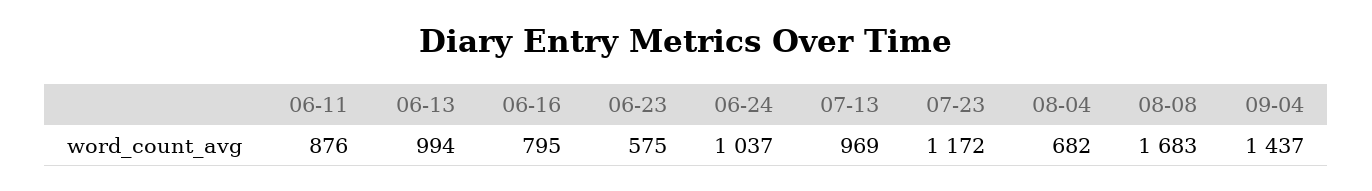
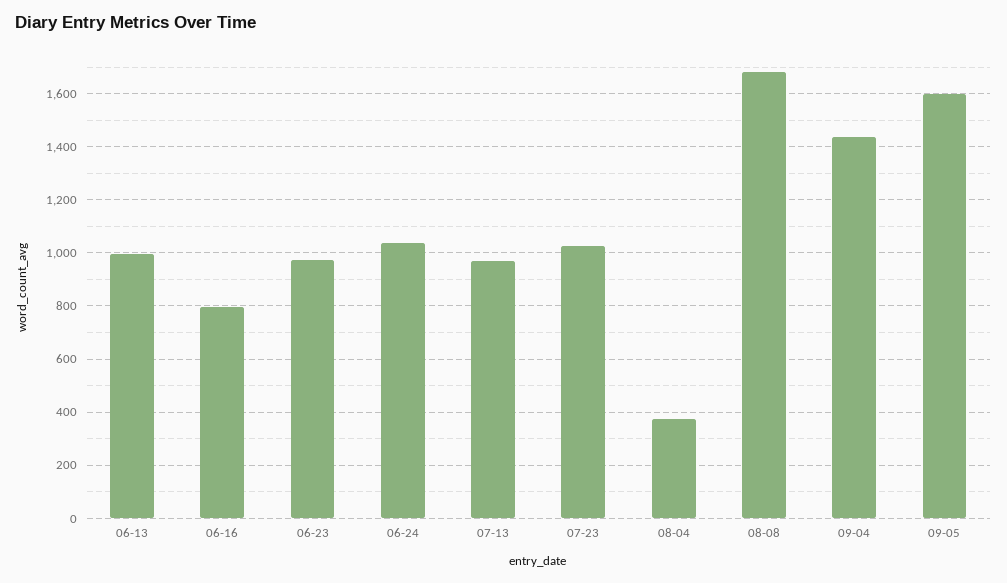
06-11: 876 -> none
06-23: 575 -> 975
07-23: 1172 -> 1025
08-04: 682 -> 375
09-05: none -> 1600

